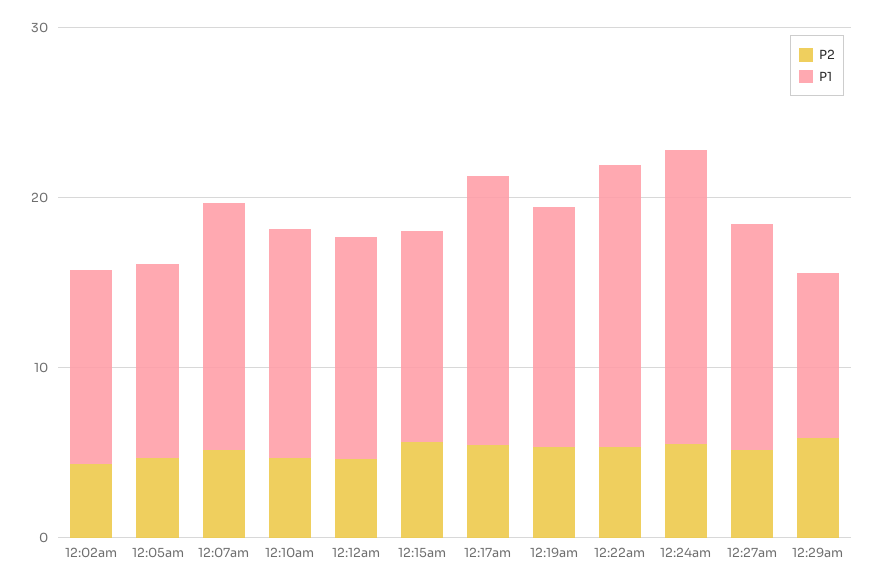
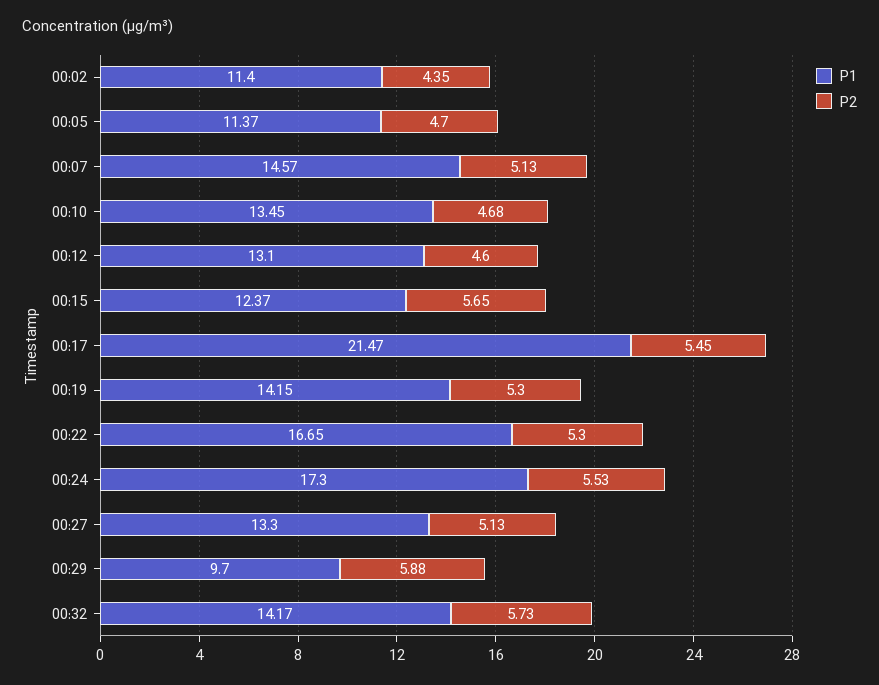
P1, 12:17am: 16 -> 21.47
P1, 00:32: none -> 14.17
P2, 00:32: none -> 5.73

